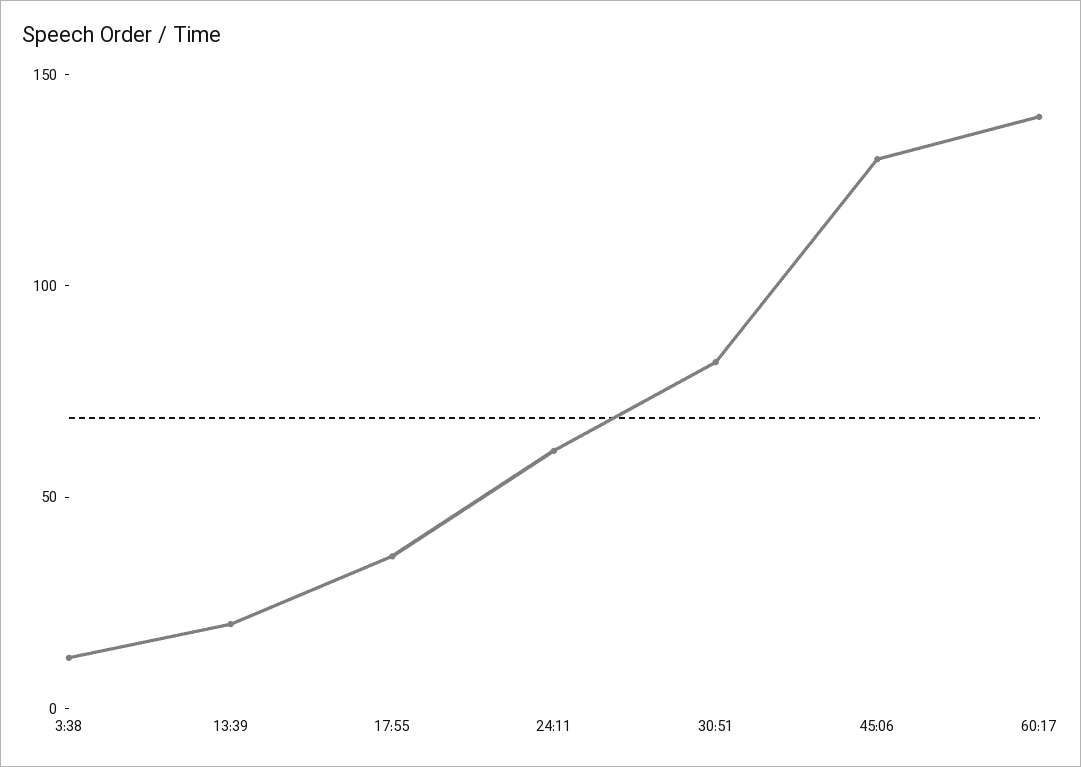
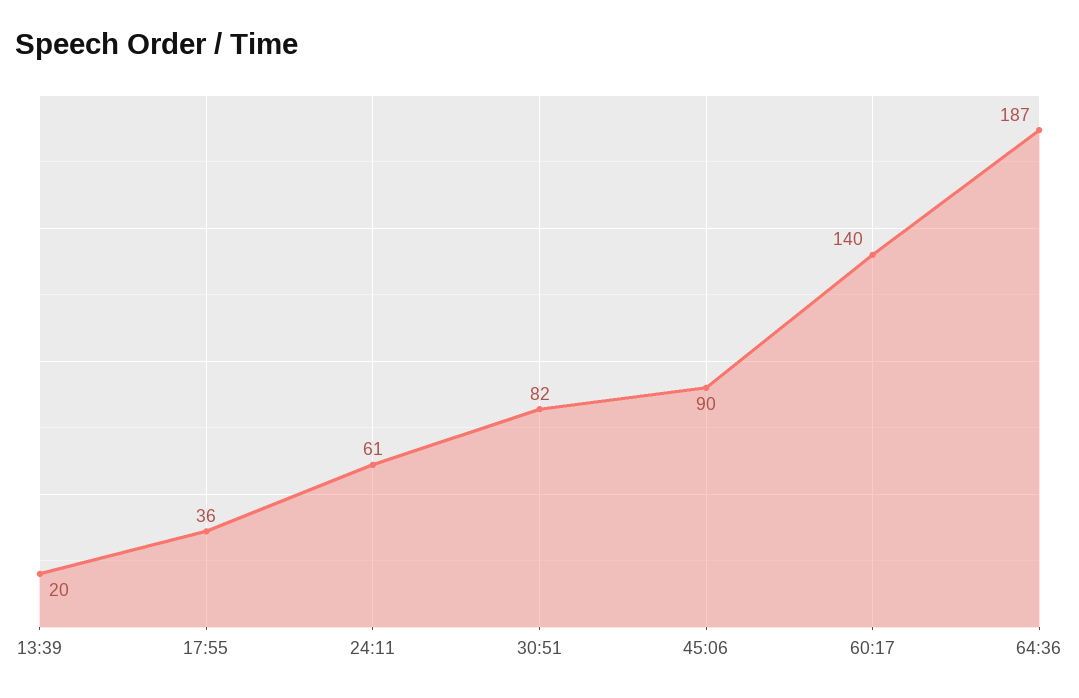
3:38: 10 -> none
45:06: 130 -> 90
64:36: none -> 187

